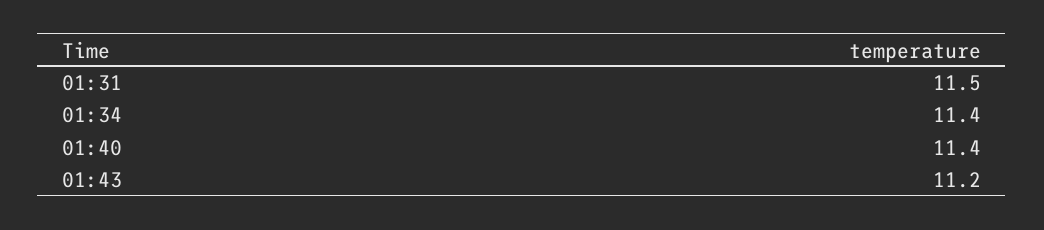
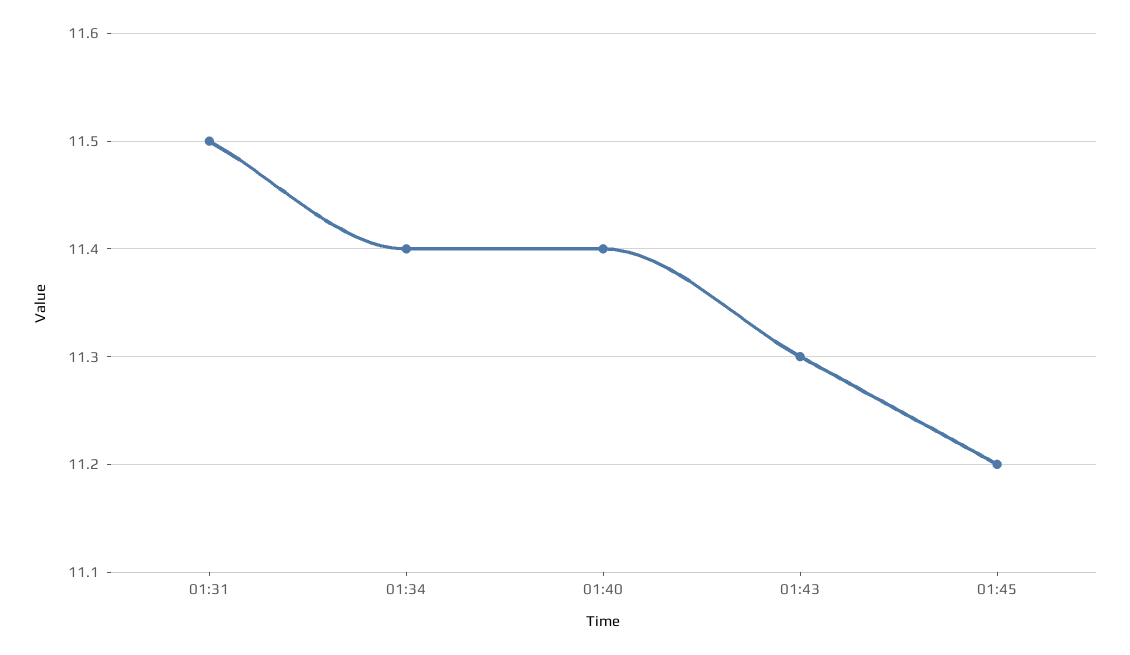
01:43: 11.2 -> 11.3
01:45: none -> 11.2

